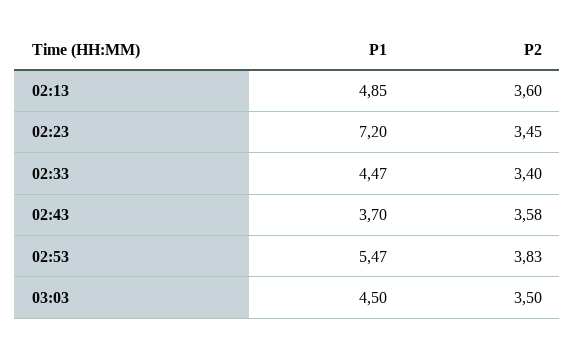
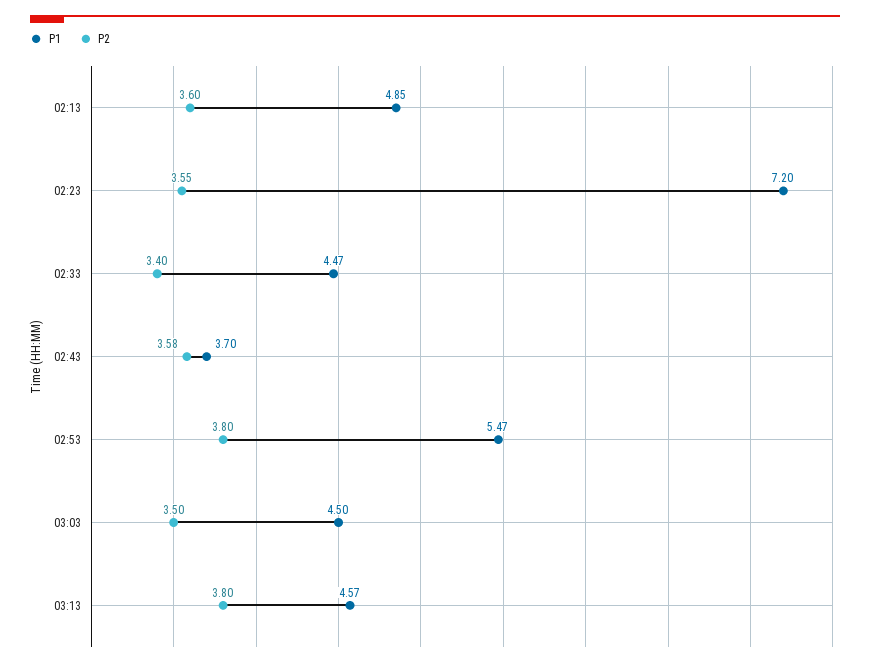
P2, 02:23: 3.45 -> 3.55
P2, 02:53: 3.83 -> 3.8
P1, 03:13: none -> 4.57
P2, 03:13: none -> 3.8

